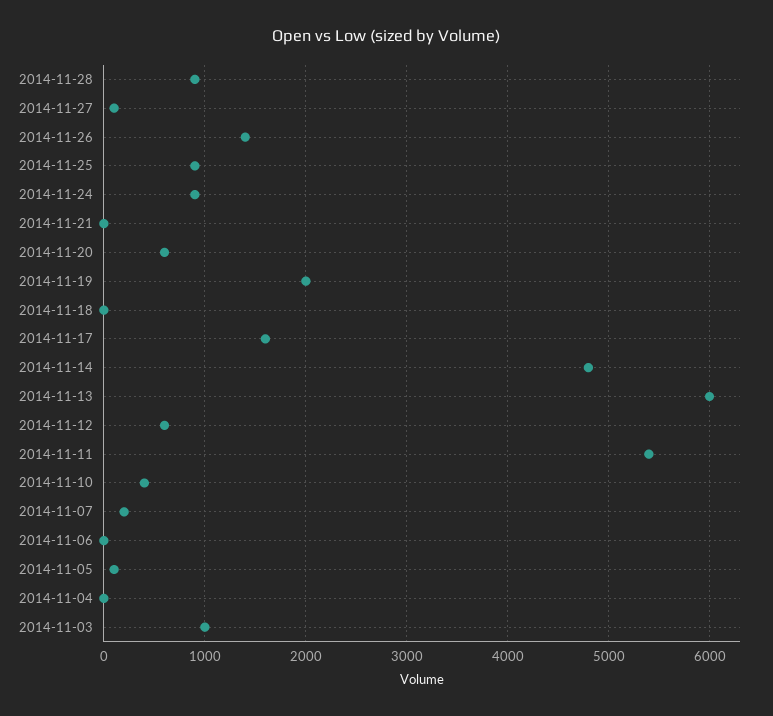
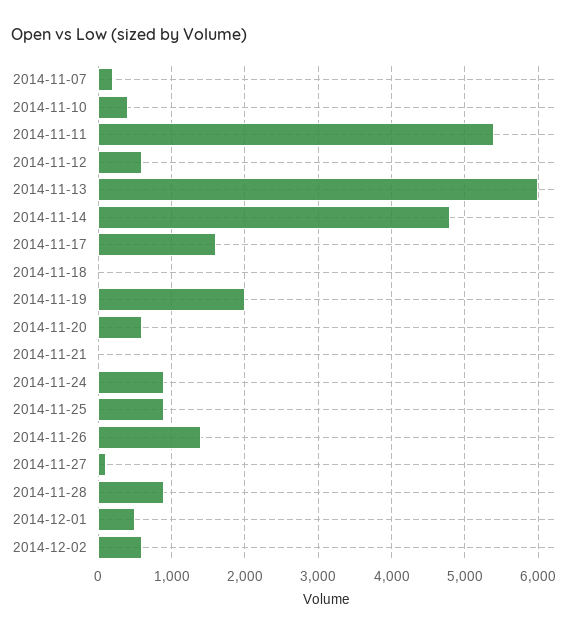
2014-11-06: 0 -> none
2014-11-05: 100 -> none
2014-11-04: 0 -> none
2014-11-03: 1000 -> none
2014-12-01: none -> 500
2014-12-02: none -> 600

